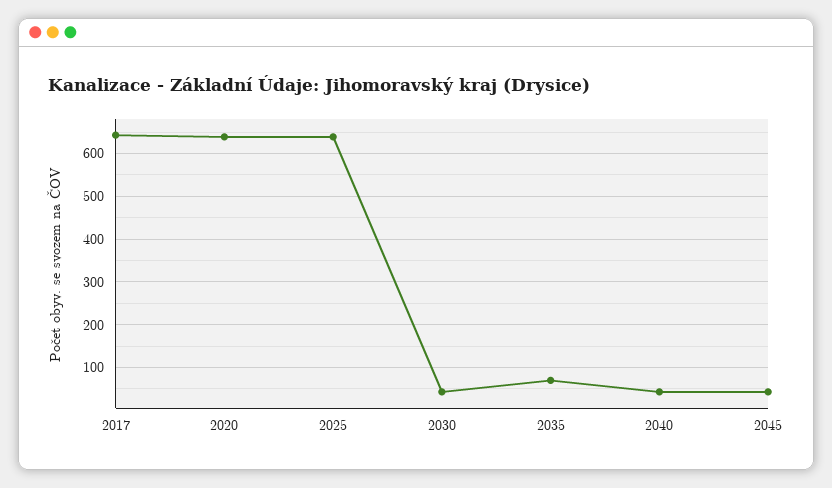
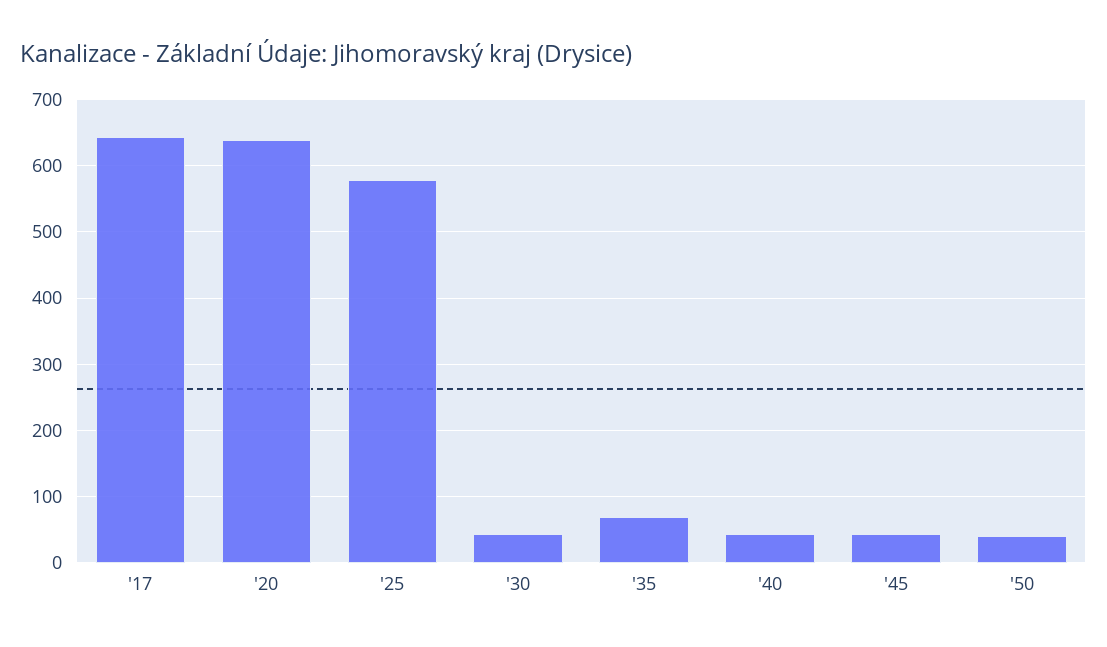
2025: 640 -> 580
'50: none -> 40

